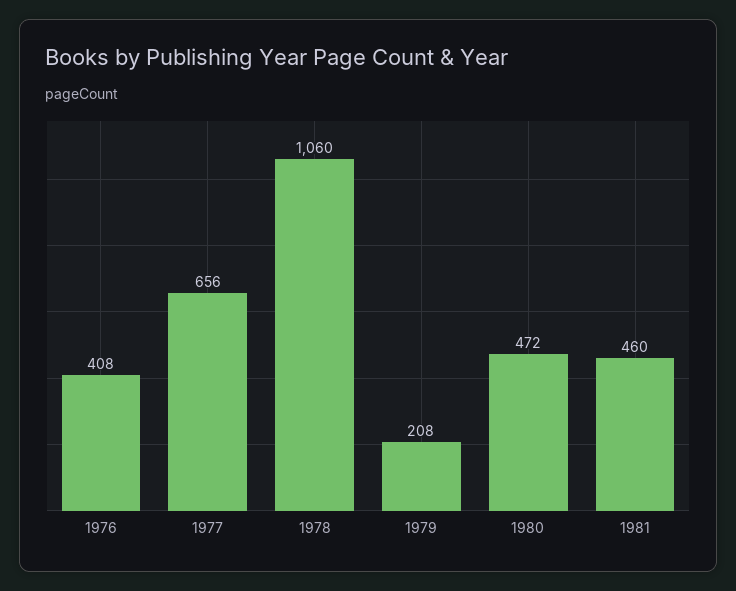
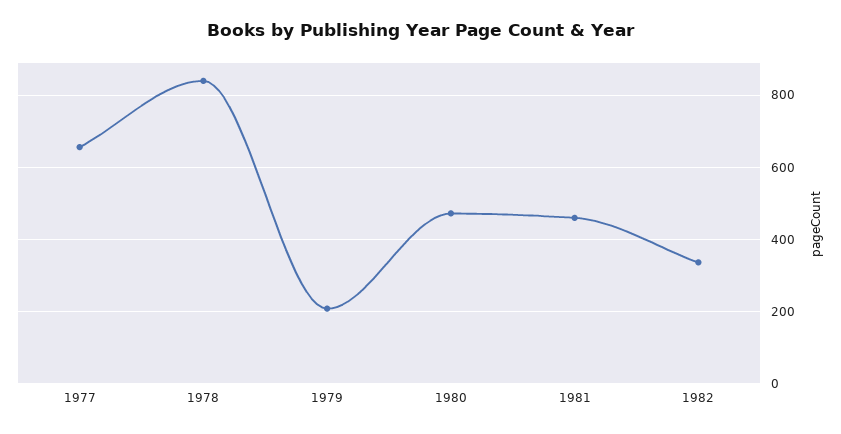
1976: 408 -> none
1978: 1060 -> 840
1982: none -> 340

